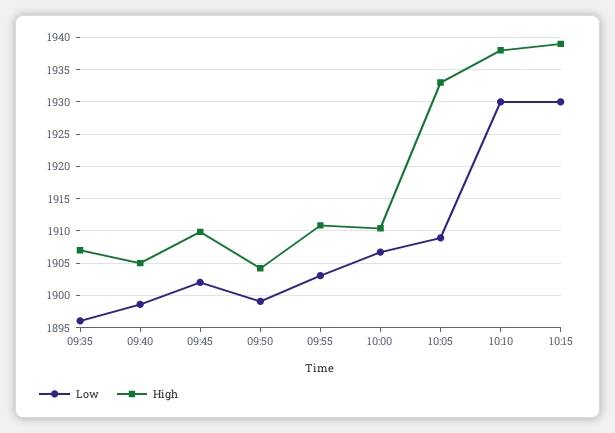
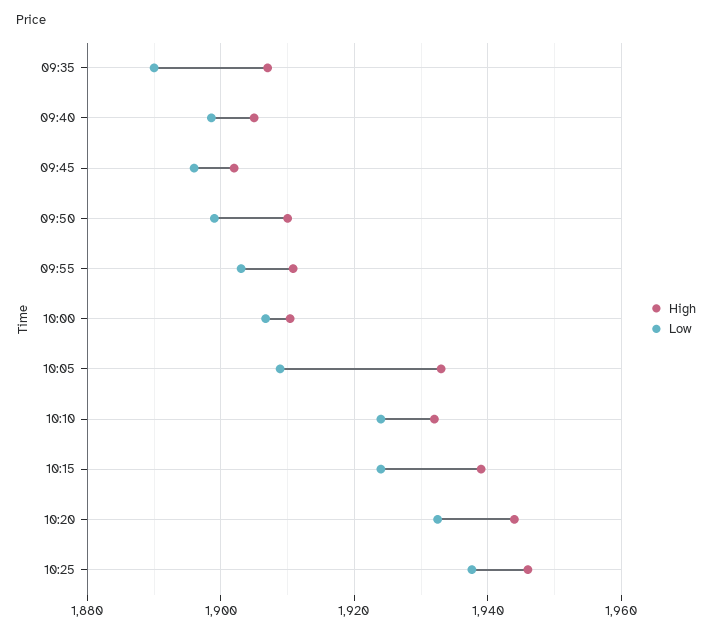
Low, 09:35: 1896 -> 1890
Low, 09:45: 1902 -> 1896
High, 09:45: 1910 -> 1902
High, 09:50: 1904 -> 1910
Low, 10:10: 1930 -> 1924
High, 10:10: 1938 -> 1932
Low, 10:15: 1930 -> 1924
High, 10:20: none -> 1944
Low, 10:20: none -> 1932
High, 10:25: none -> 1946
Low, 10:25: none -> 1938

